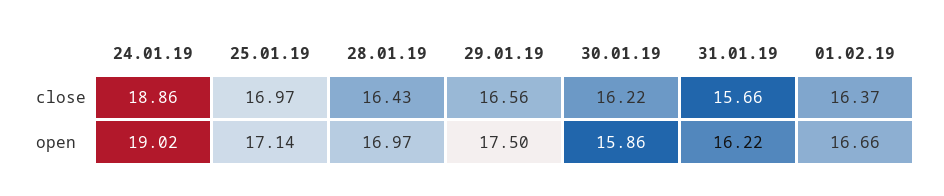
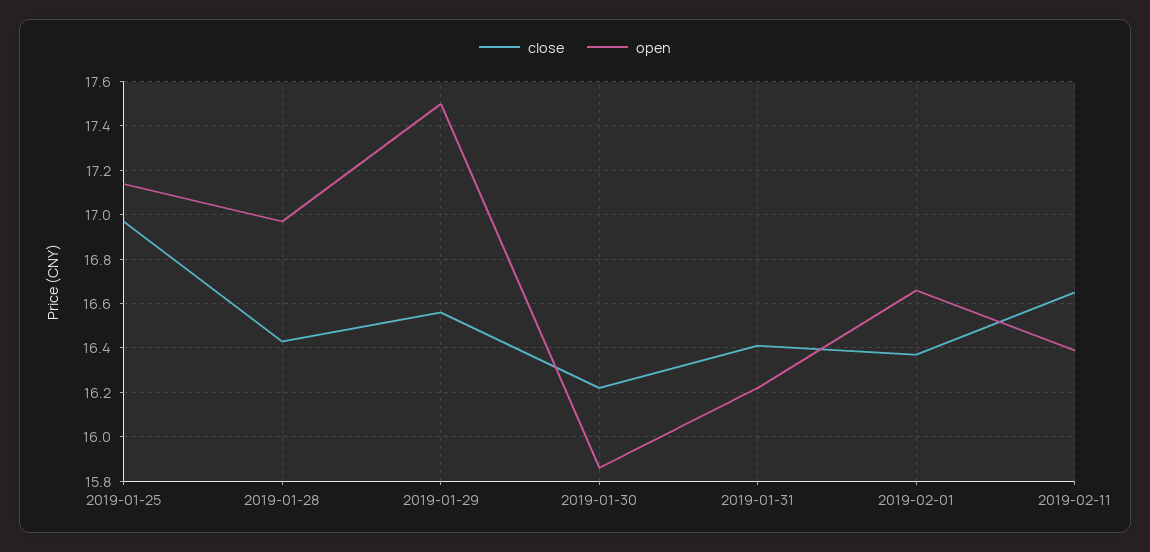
close, 24.01.19: 18.86 -> none
close, 31.01.19: 15.66 -> 16.4
open, 24.01.19: 19.02 -> none
close, 2019-02-11: none -> 16.65
open, 2019-02-11: none -> 16.4

